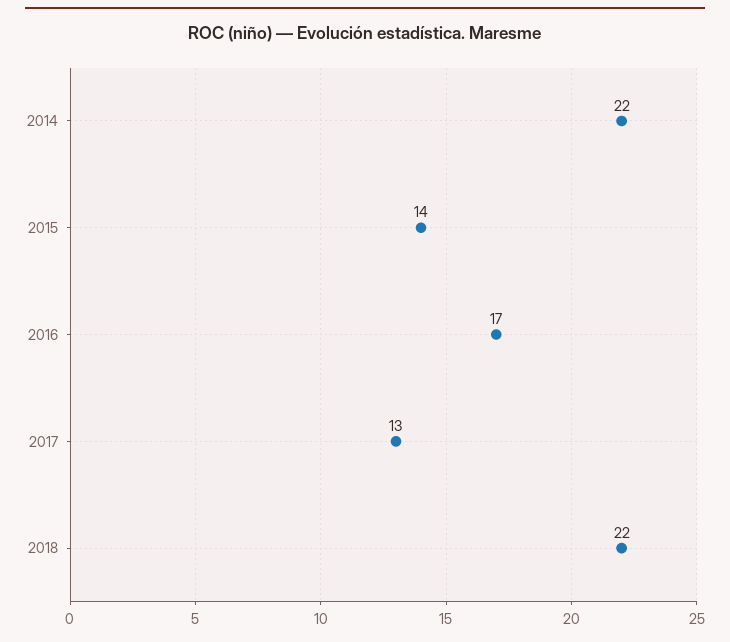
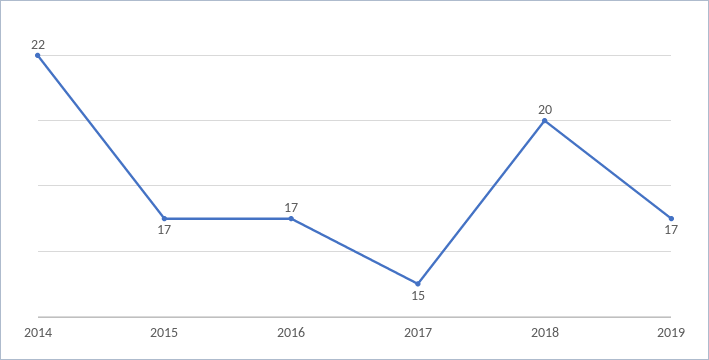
2015: 14 -> 17
2017: 13 -> 15
2018: 22 -> 20
2019: none -> 17

